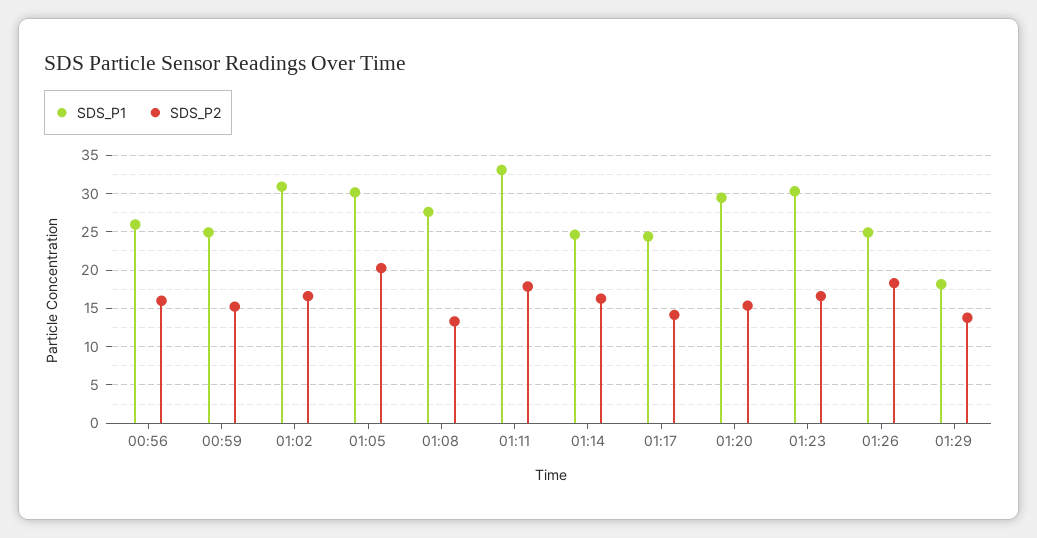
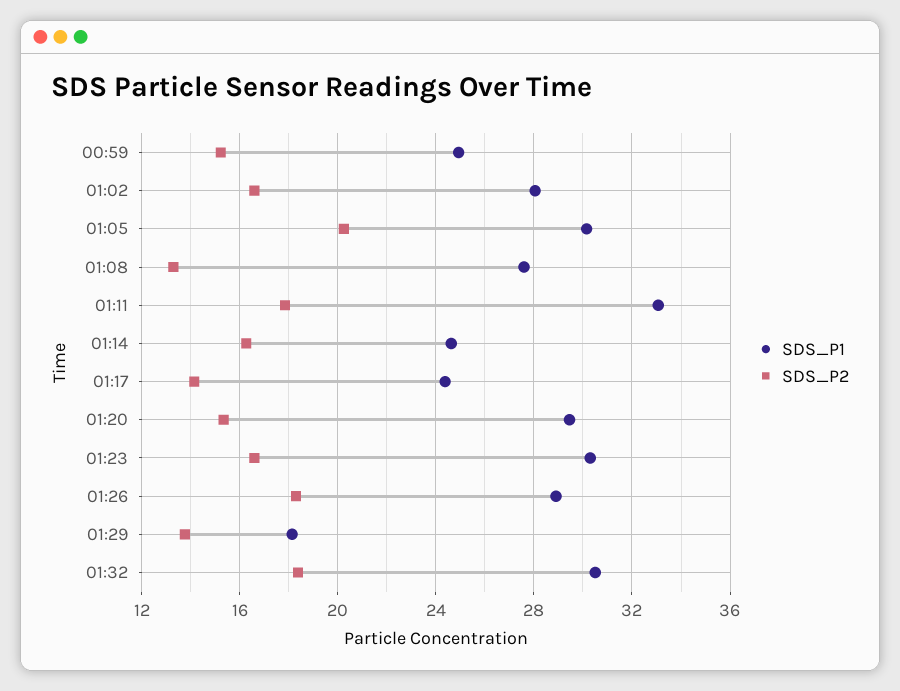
SDS_P1, 00:56: 26 -> none
SDS_P2, 00:56: 16 -> none
SDS_P1, 01:02: 31 -> 28
SDS_P1, 01:26: 25 -> 29
SDS_P1, 01:32: none -> 30.5
SDS_P2, 01:32: none -> 18.5

